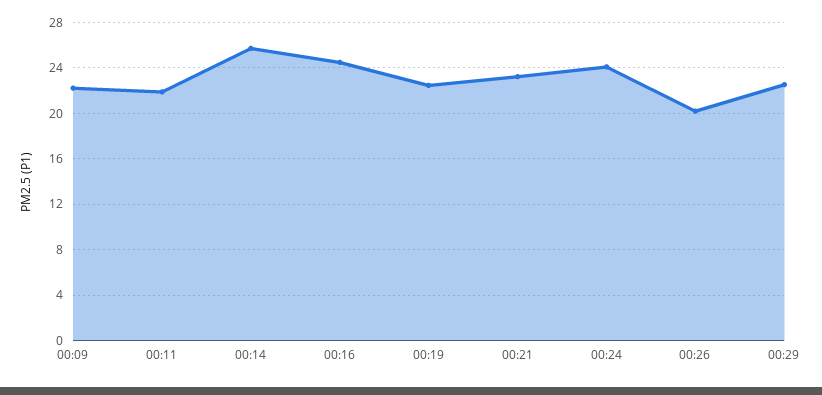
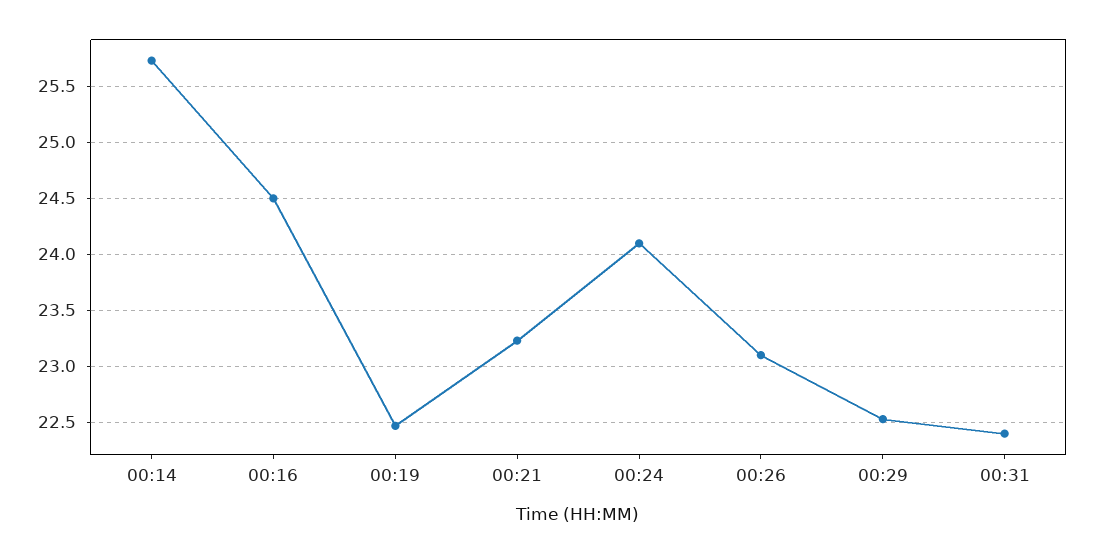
00:09: 22 -> none
00:11: 22 -> none
00:26: 20 -> 23.1
00:31: none -> 22.4

